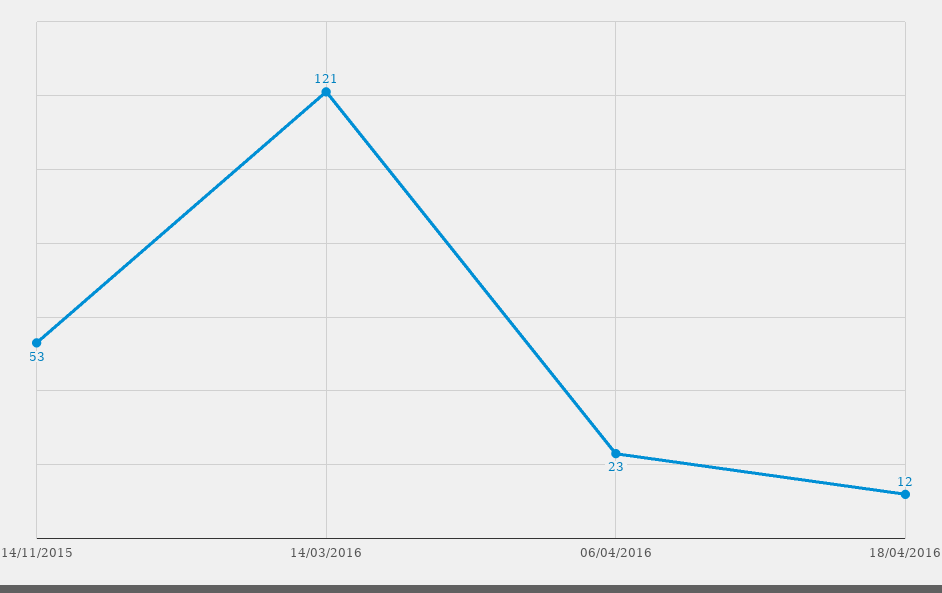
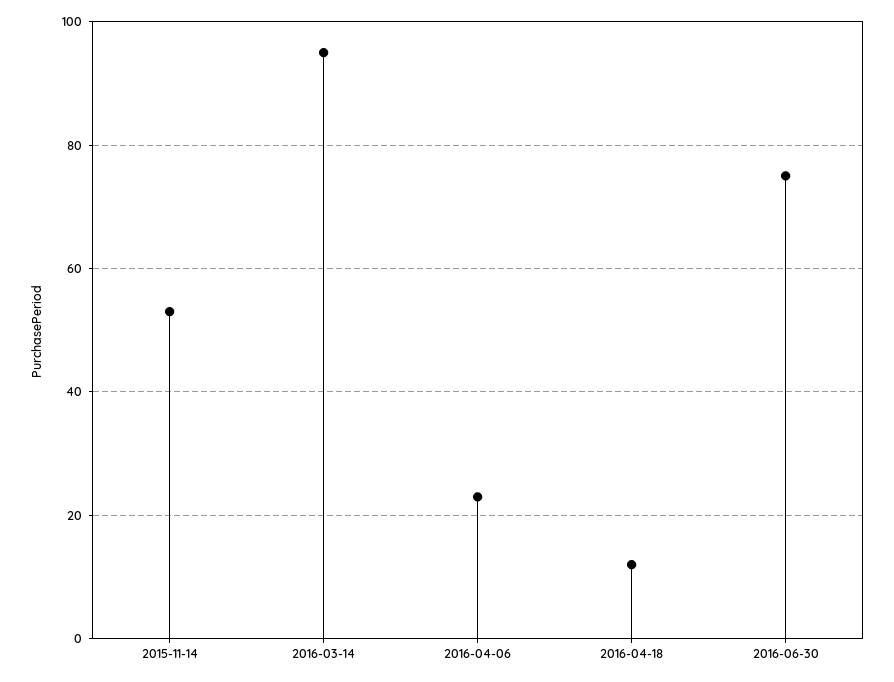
14/03/2016: 121 -> 95
2016-06-30: none -> 75

